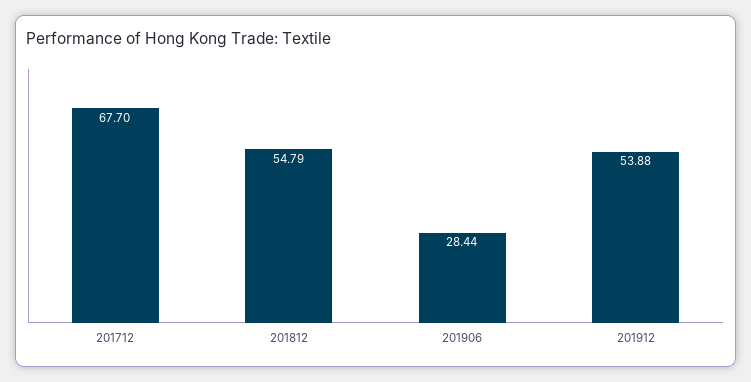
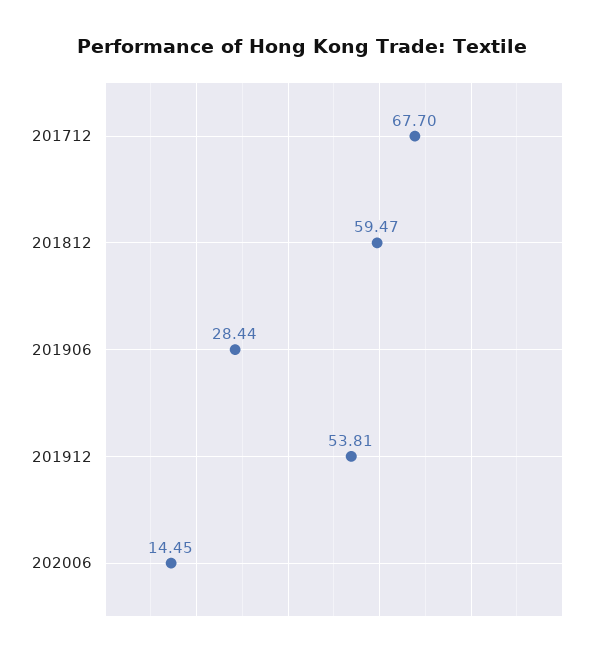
201812: 54.79 -> 59.47
201912: 53.88 -> 53.81
202006: none -> 14.45

